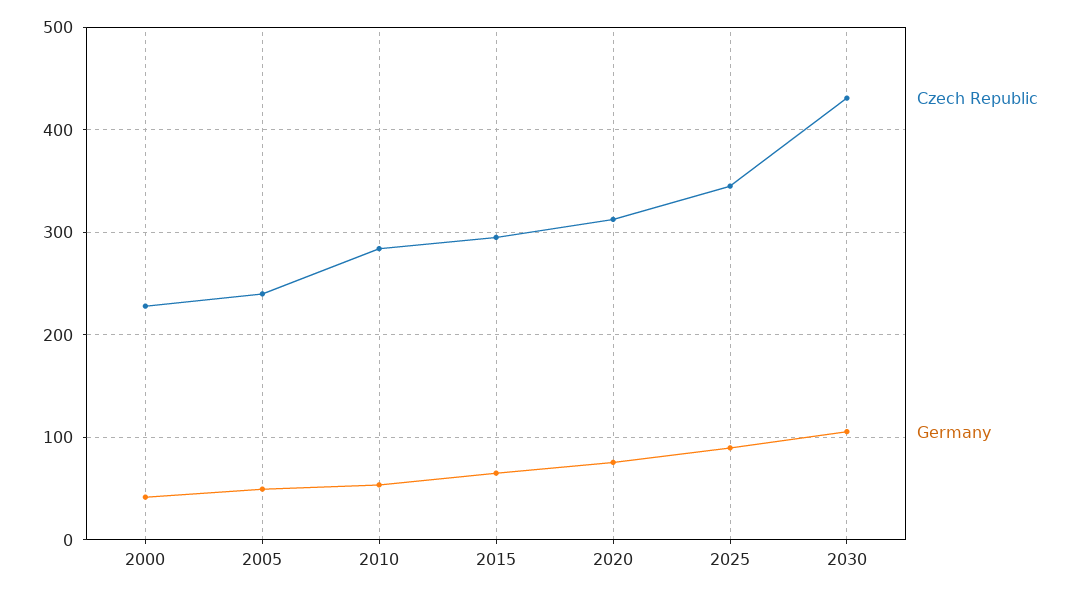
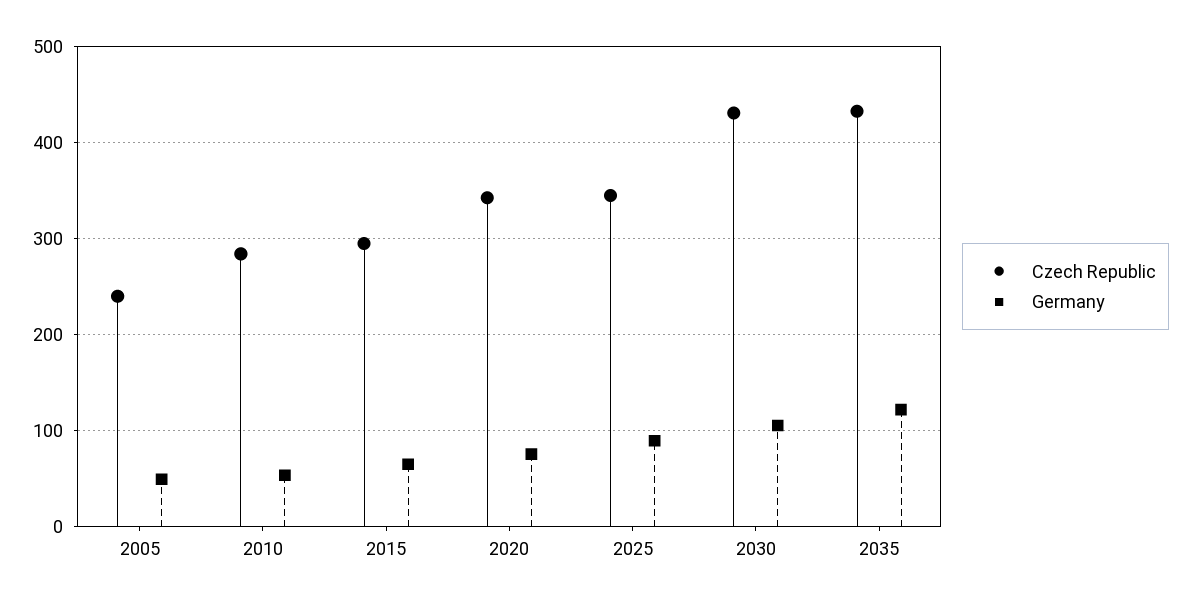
Czech Republic, 2000: 230 -> none
Germany, 2000: 40 -> none
Czech Republic, 2020: 310 -> 340
Czech Republic, 2035: none -> 430
Germany, 2035: none -> 120

